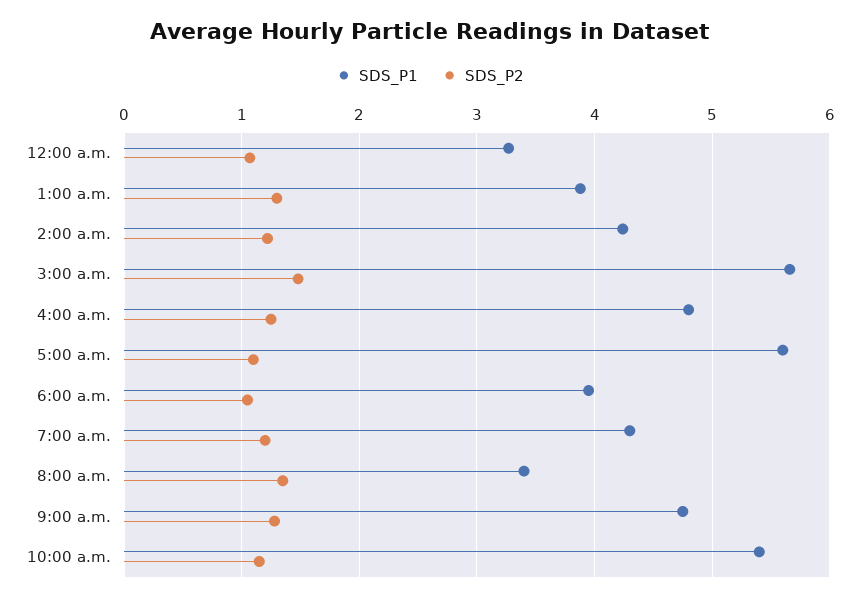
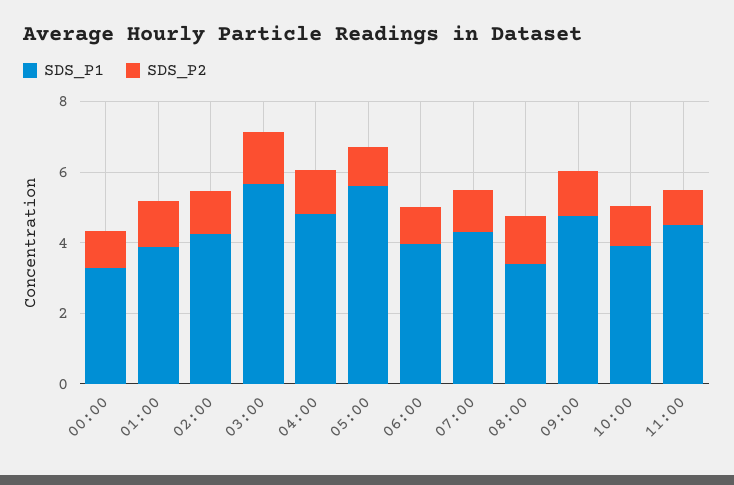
SDS_P1, 10:00 a.m.: 5.4 -> 4
SDS_P1, 11:00: none -> 4.5
SDS_P2, 11:00: none -> 1

